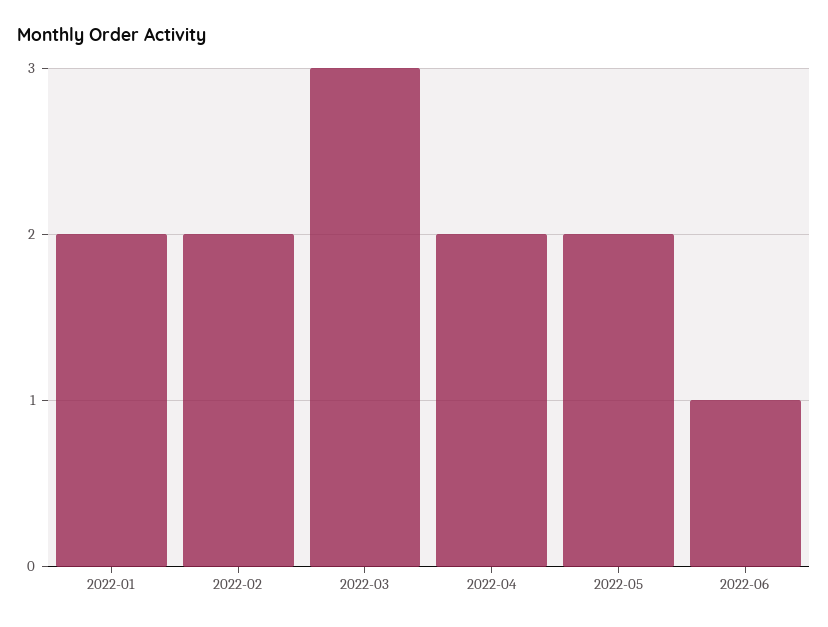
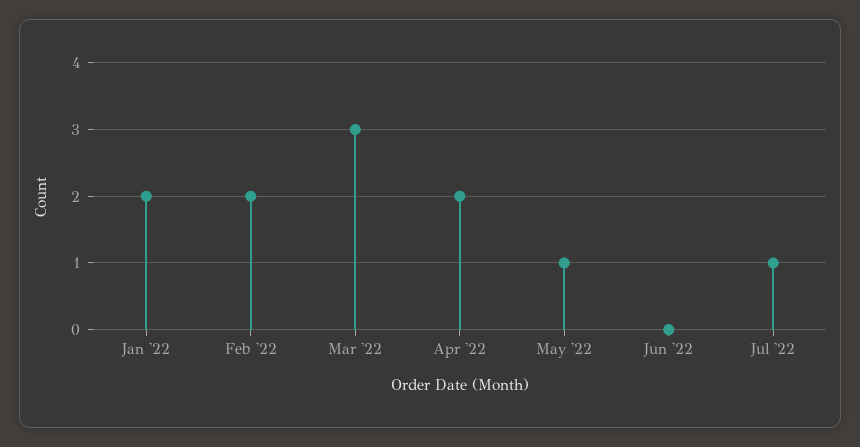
2022-05: 2 -> 1
2022-06: 1 -> 0
Jul '22: none -> 1

